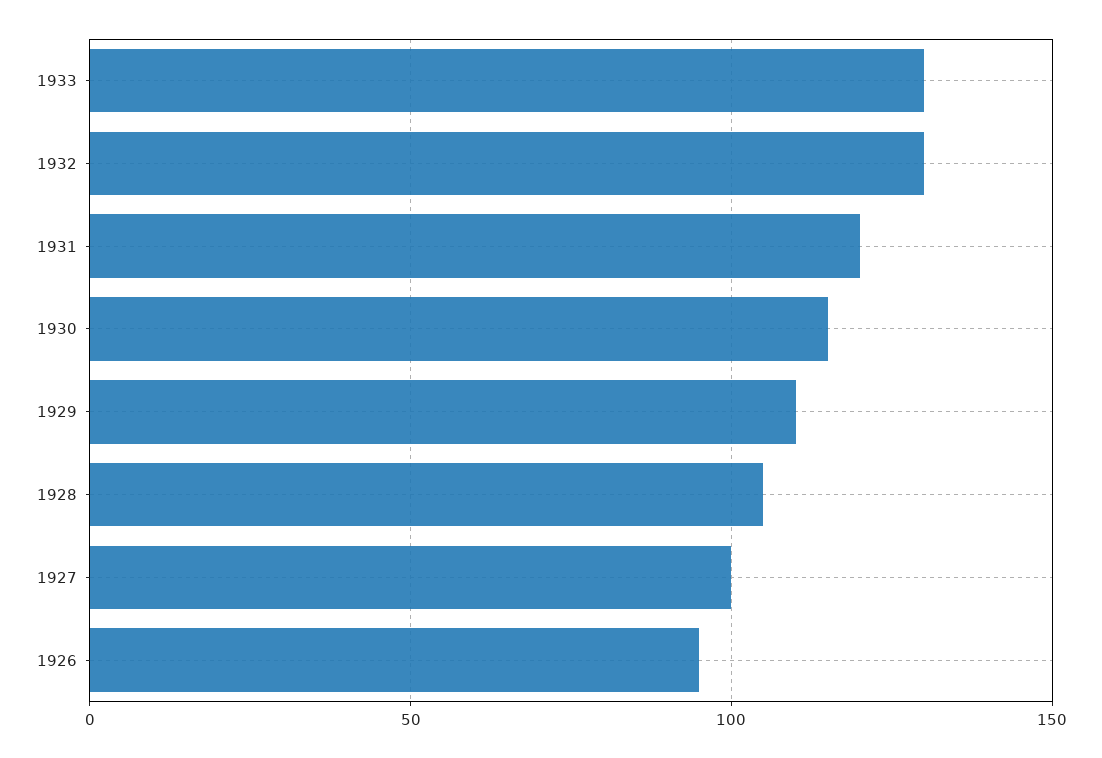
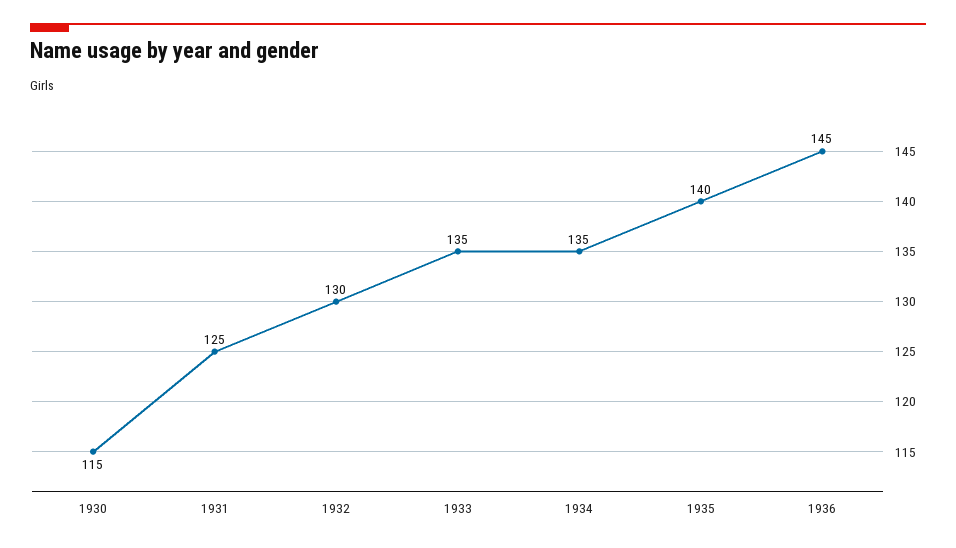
1933: 130 -> 135
1931: 120 -> 125
1929: 110 -> none
1928: 105 -> none
1927: 100 -> none
1926: 95 -> none
1934: none -> 135
1935: none -> 140
1936: none -> 145

